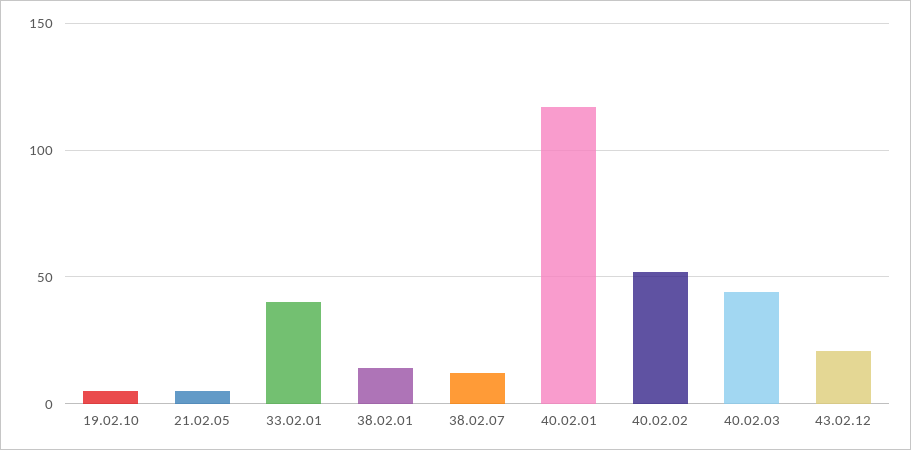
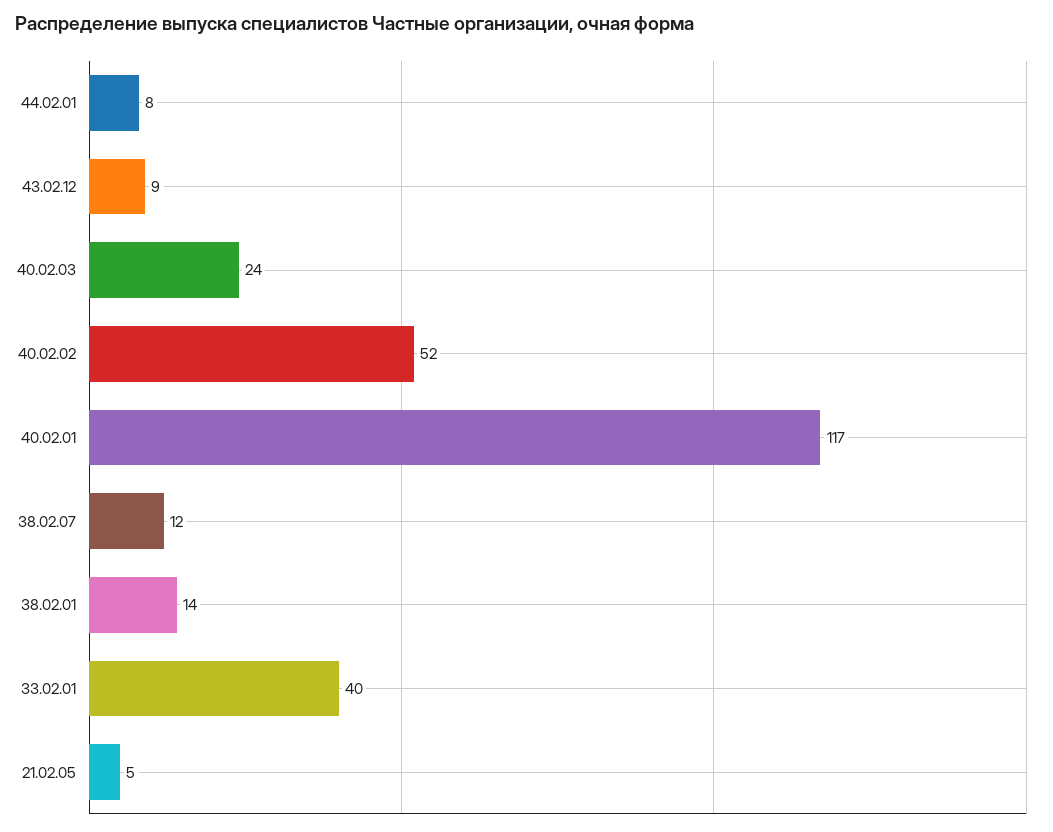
19.02.10: 5 -> none
40.02.03: 45 -> 24
43.02.12: 20 -> 9
44.02.01: none -> 8

